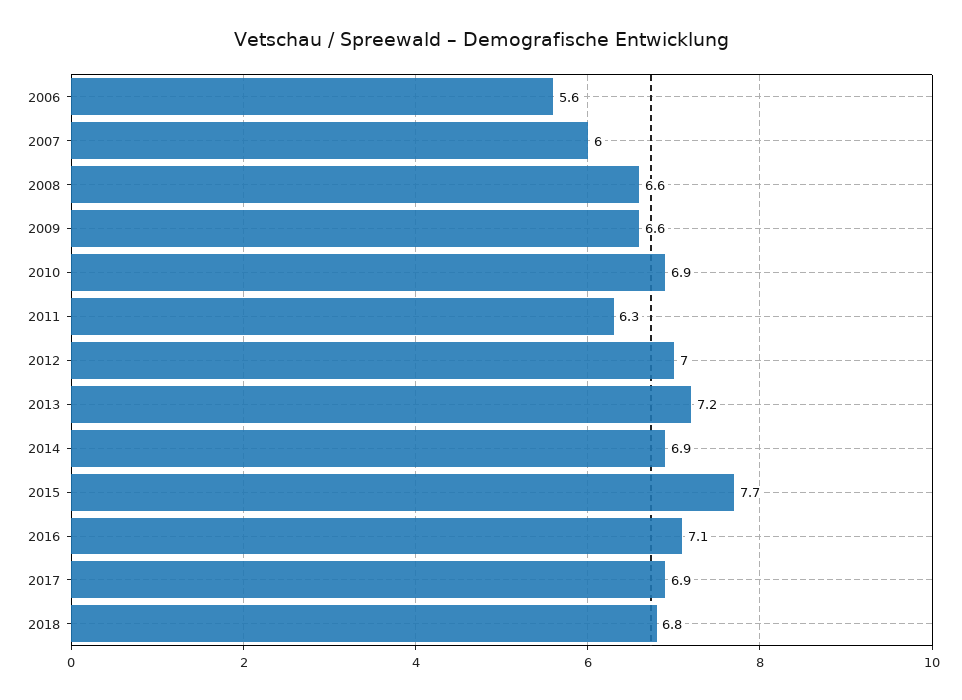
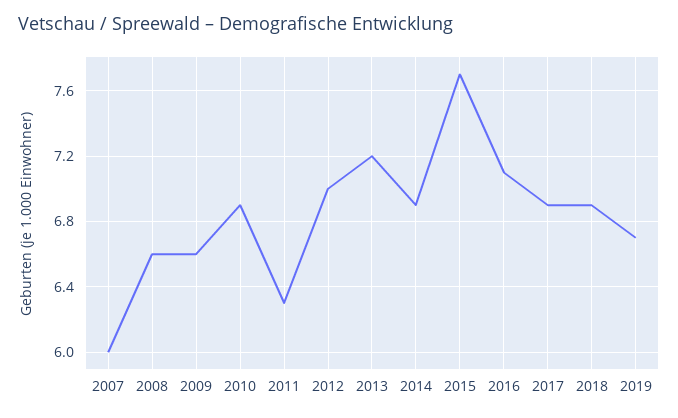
2006: 5.6 -> none
2018: 6.8 -> 6.9
2019: none -> 6.7

